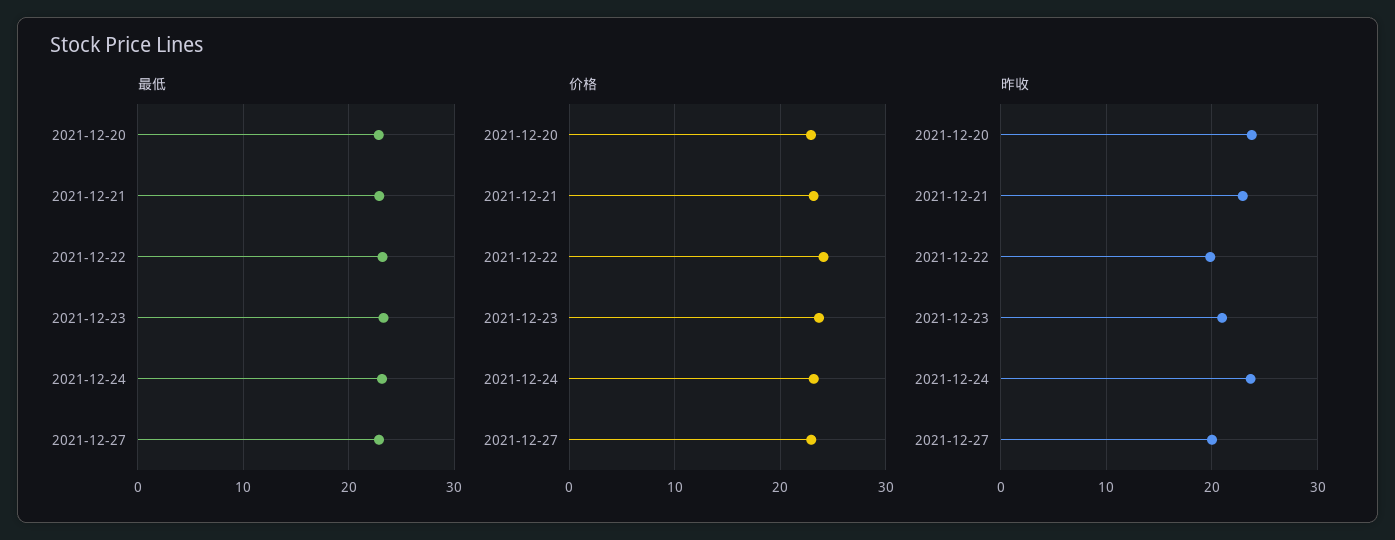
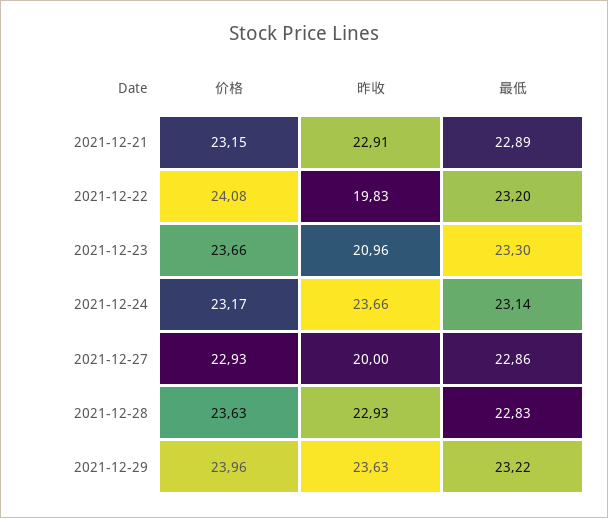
最低, 2021-12-20: 23 -> none
价格, 2021-12-20: 23 -> none
昨收, 2021-12-20: 24 -> none
价格, 2021-12-28: none -> 23.63
昨收, 2021-12-28: none -> 22.93
最低, 2021-12-28: none -> 22.83
价格, 2021-12-29: none -> 23.96
昨收, 2021-12-29: none -> 23.63
最低, 2021-12-29: none -> 23.22

